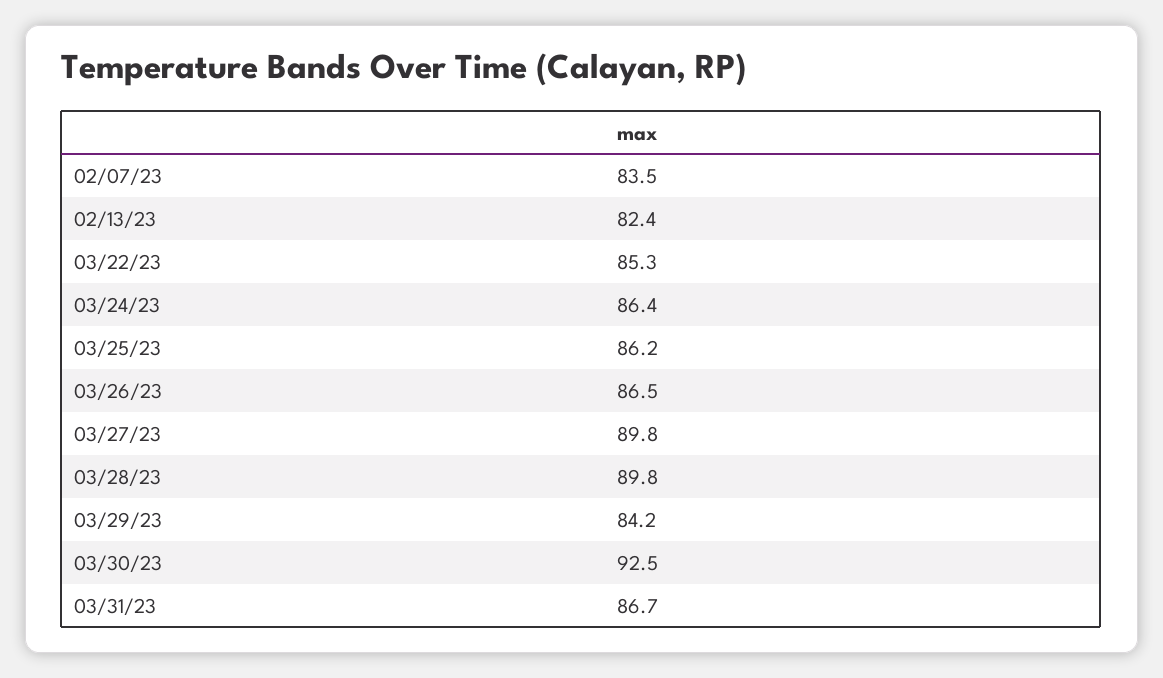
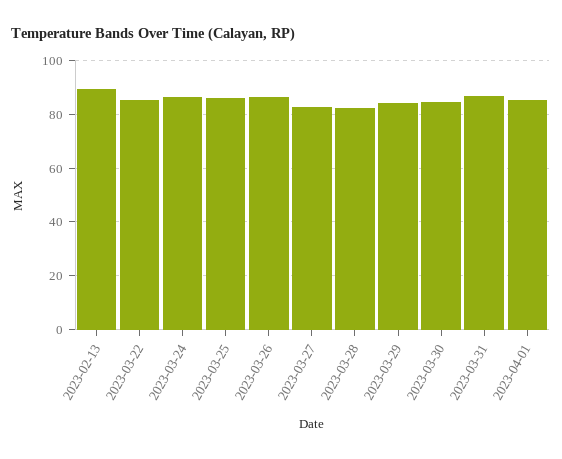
02/07/23: 83.5 -> none
02/13/23: 82.4 -> 90
03/27/23: 89.8 -> 82.5
03/28/23: 89.8 -> 82.5
03/30/23: 92.5 -> 85
2023-04-01: none -> 85

